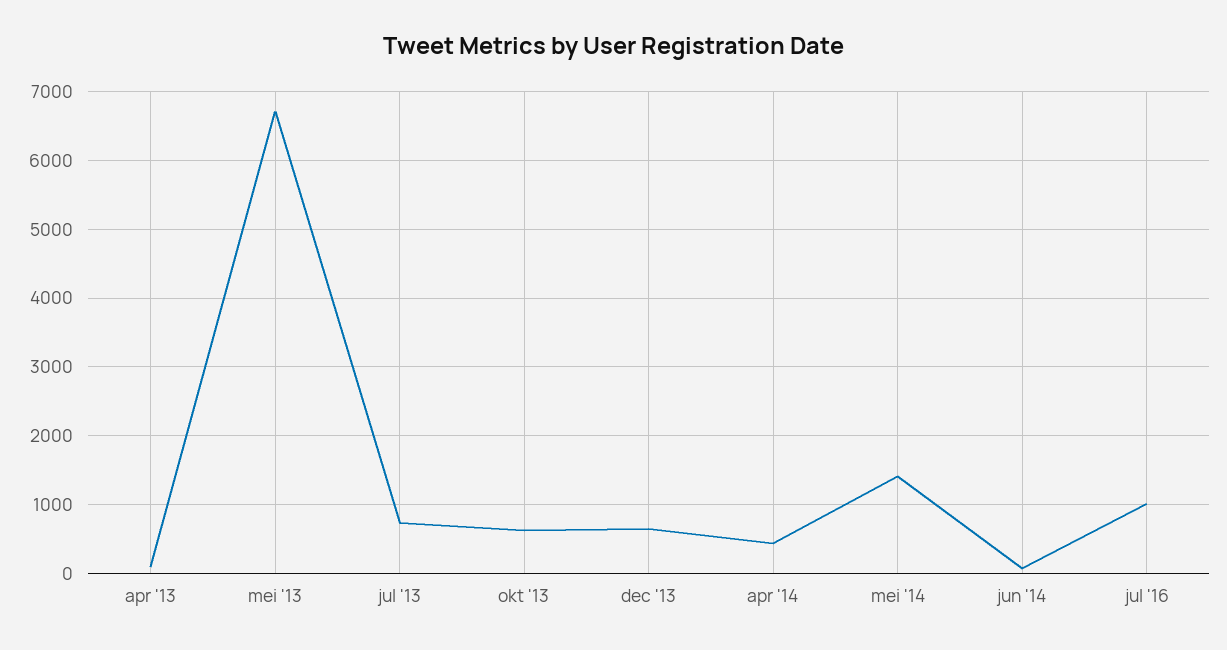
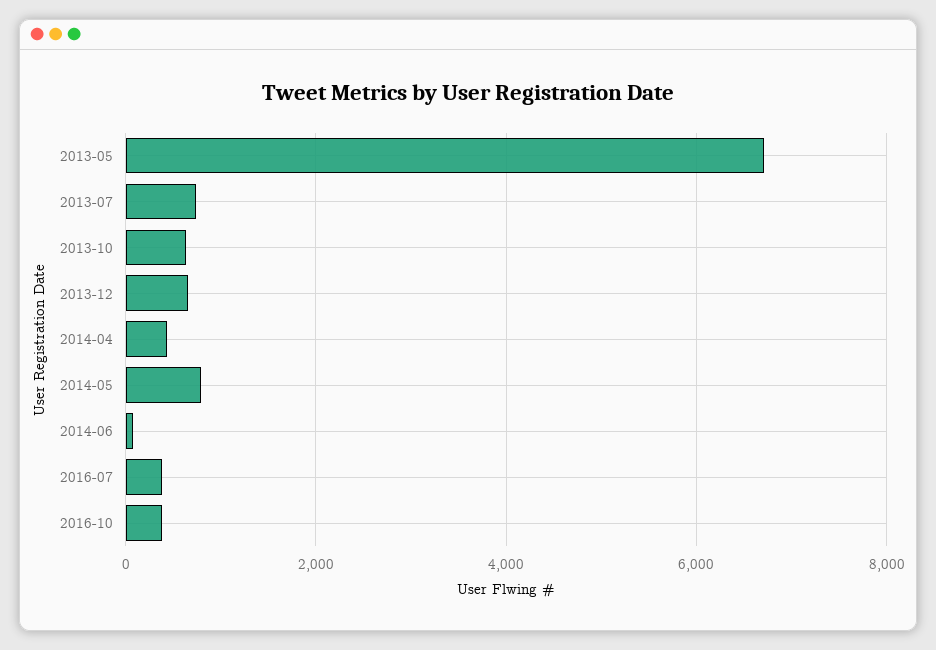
apr '13: 100 -> none
mei '14: 1400 -> 800
jul '16: 1000 -> 400
2016-10: none -> 400

